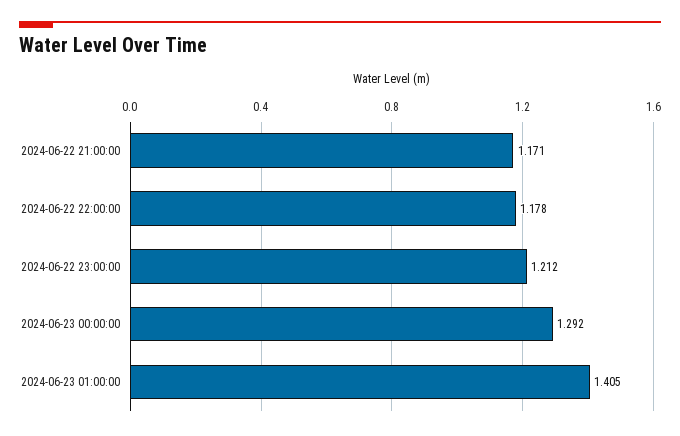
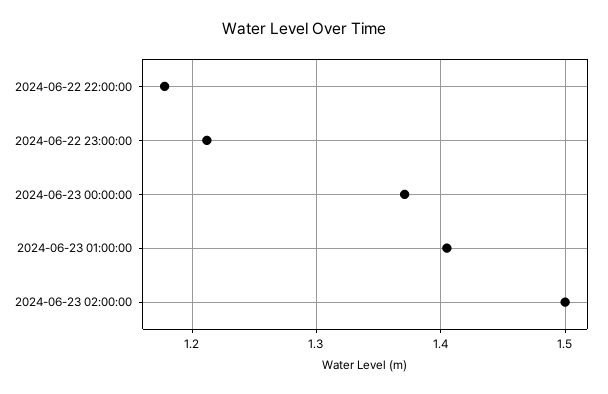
2024-06-22 21:00:00: 1.171 -> none
2024-06-23 00:00:00: 1.292 -> 1.37
2024-06-23 02:00:00: none -> 1.5

